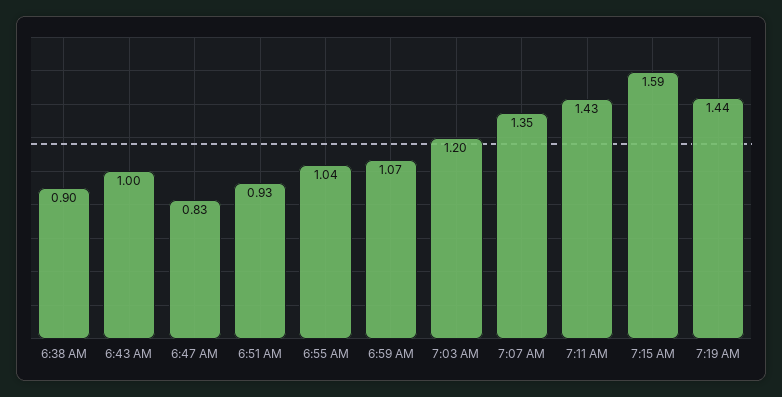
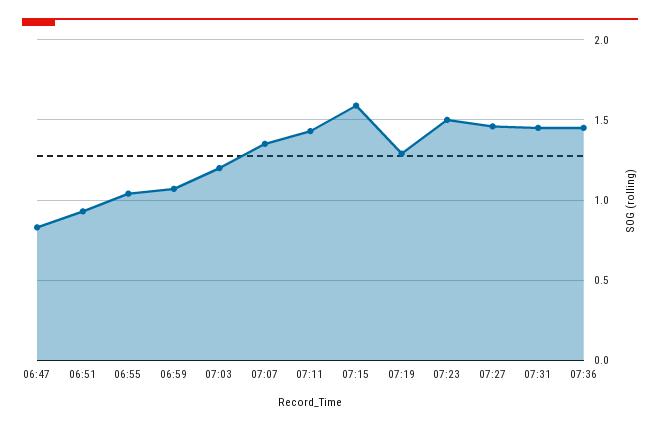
6:38 AM: 0.9 -> none
6:43 AM: 1 -> none
7:19 AM: 1.44 -> 1.3
07:23: none -> 1.5
07:27: none -> 1.45
07:31: none -> 1.45
07:36: none -> 1.45

